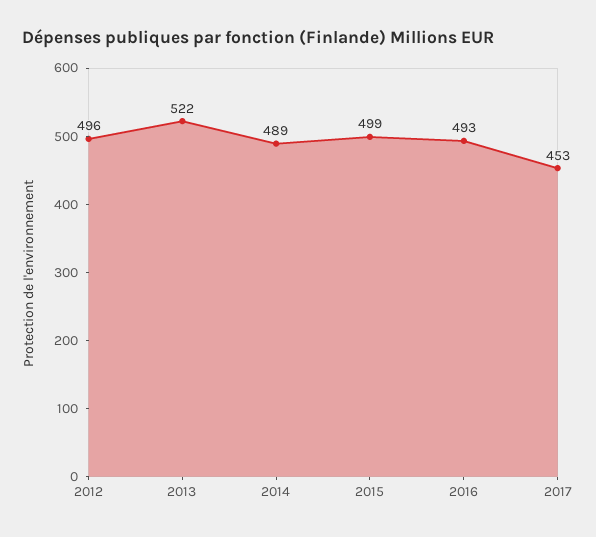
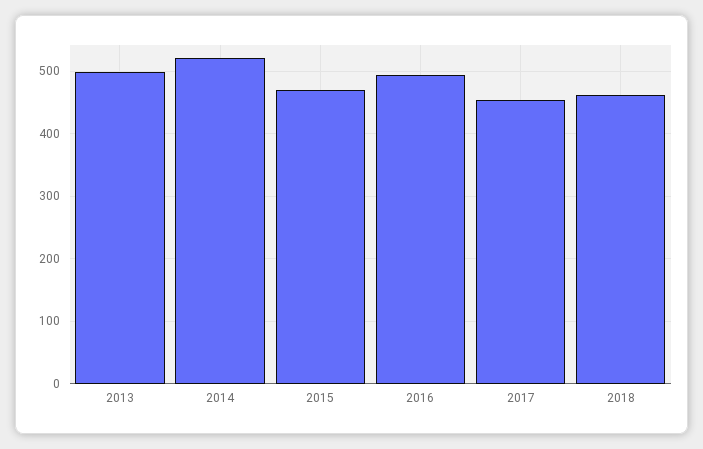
2012: 496 -> none
2013: 522 -> 500
2014: 489 -> 520
2015: 499 -> 470
2018: none -> 460

